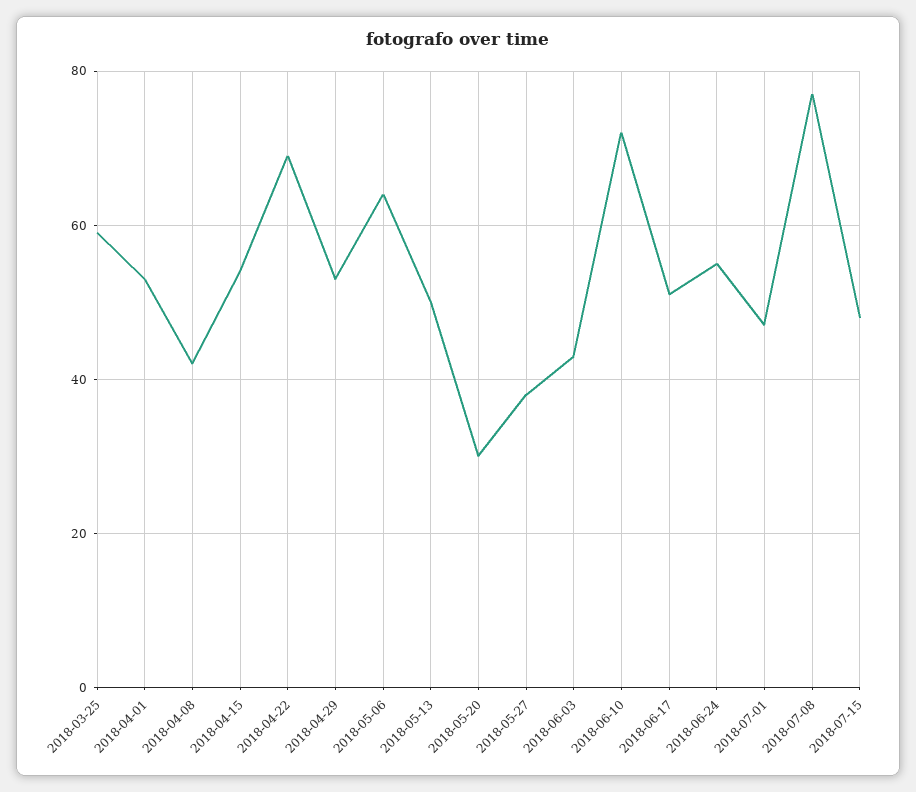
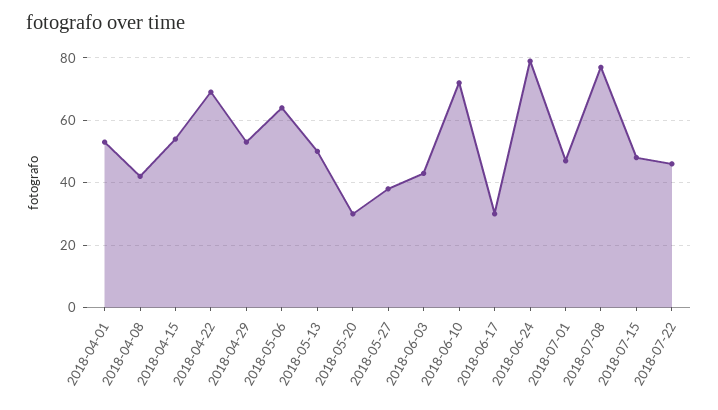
2018-03-25: 60 -> none
2018-06-17: 50 -> 30
2018-06-24: 55 -> 80
2018-07-22: none -> 45

